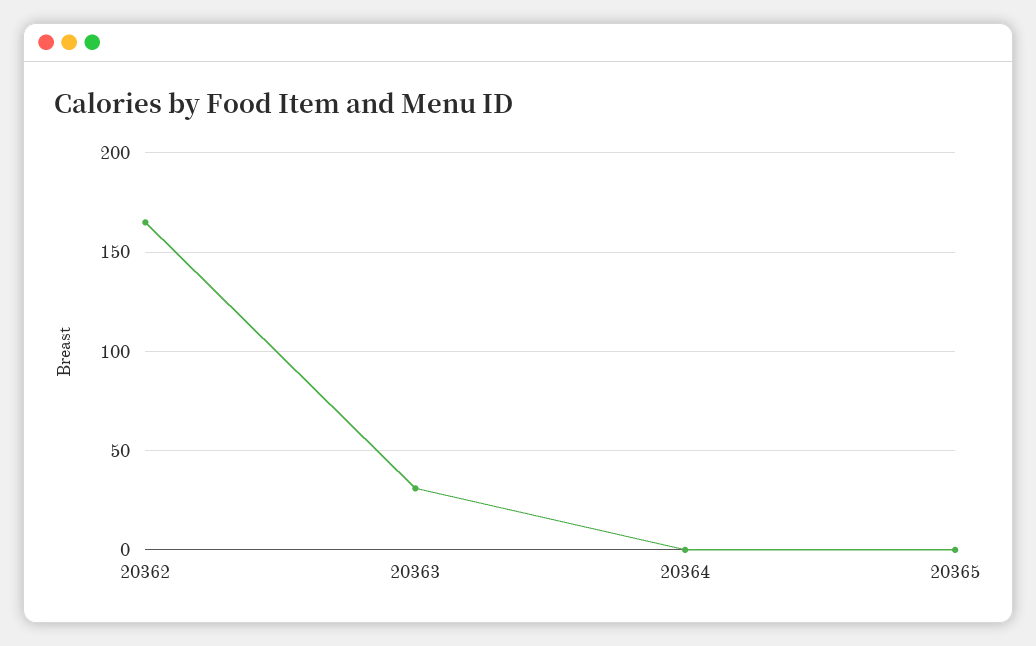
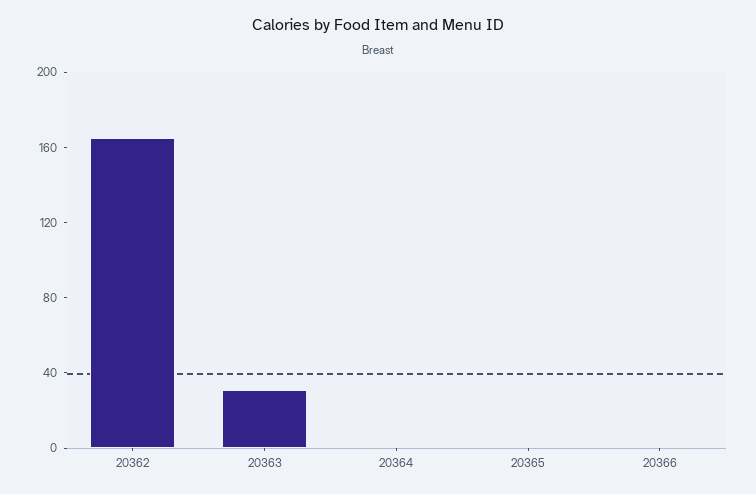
20366: none -> 0

